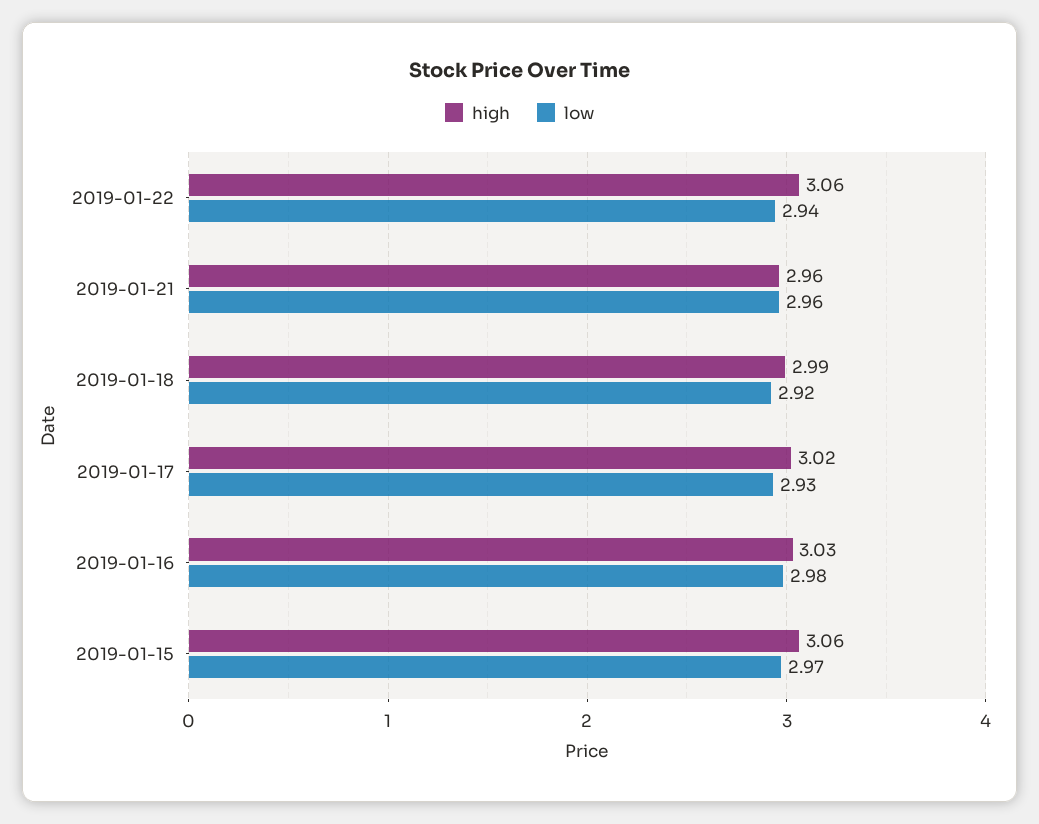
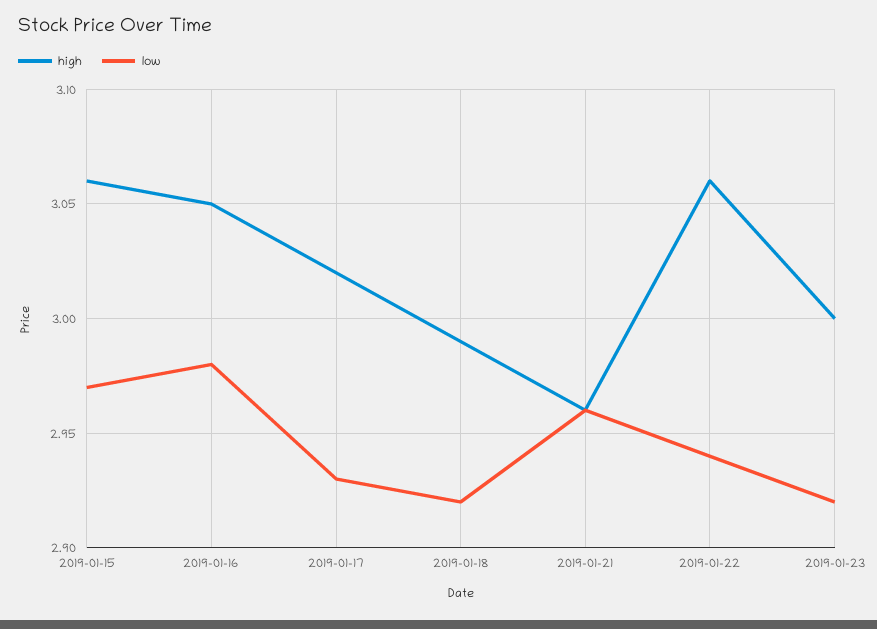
high, 2019-01-16: 3.03 -> 3.05
high, 2019-01-23: none -> 3
low, 2019-01-23: none -> 2.92

